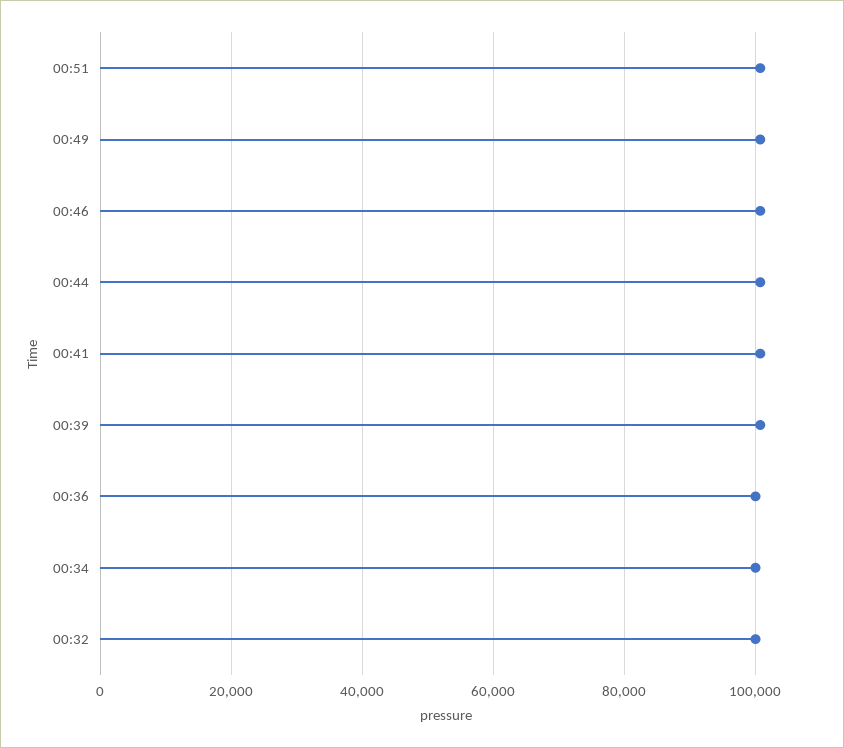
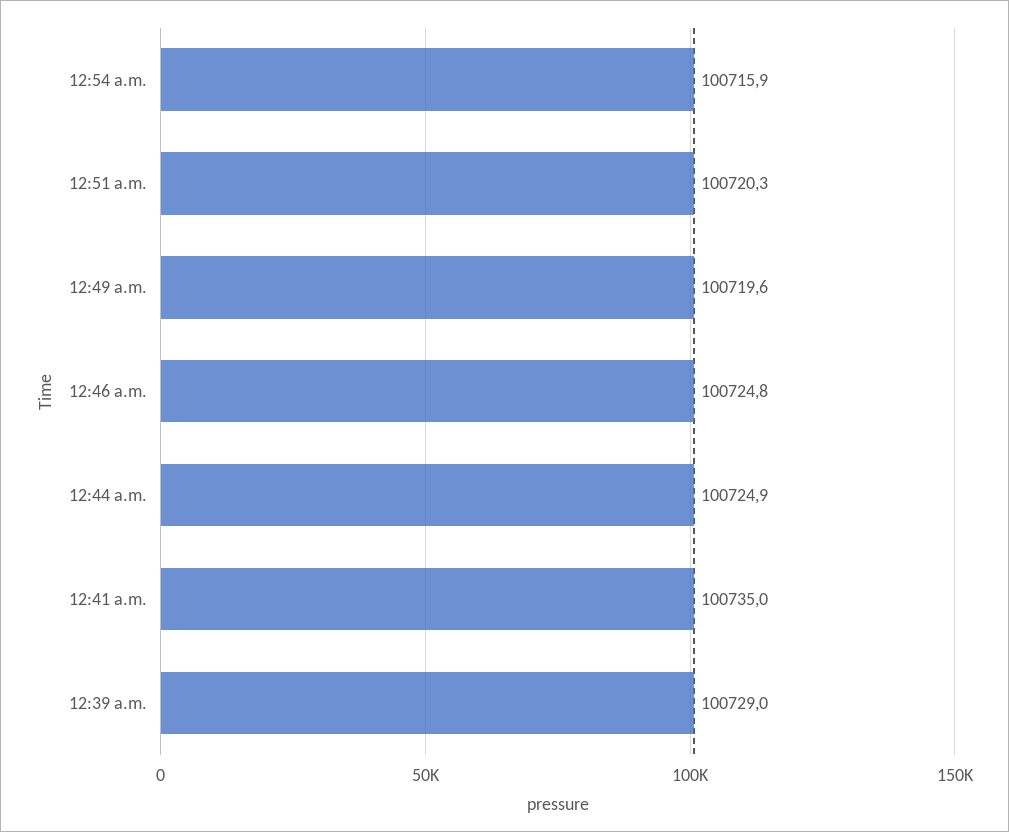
00:36: 100000 -> none
00:34: 100000 -> none
00:32: 100000 -> none
12:54 a.m.: none -> 100715.9

